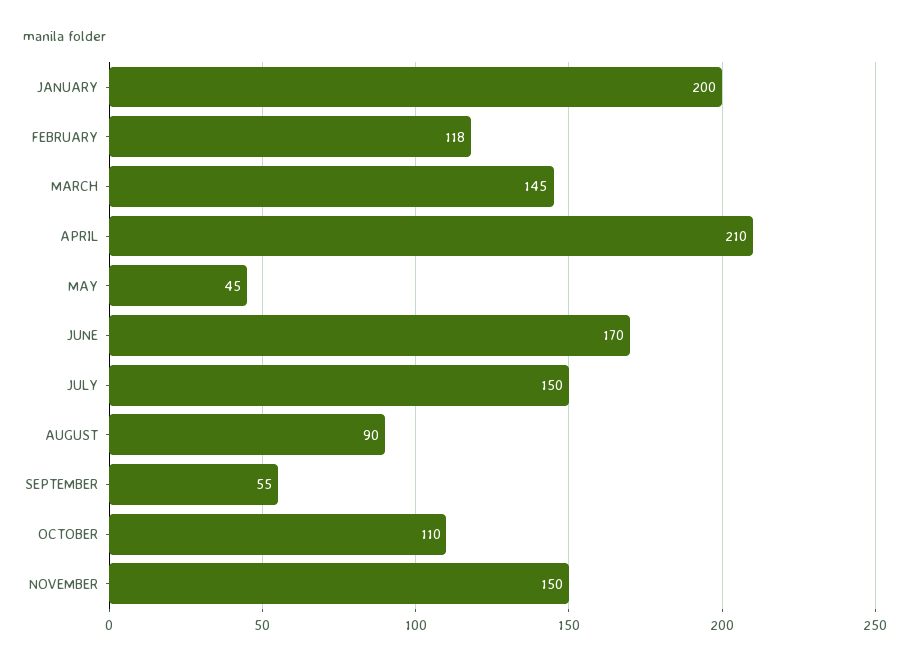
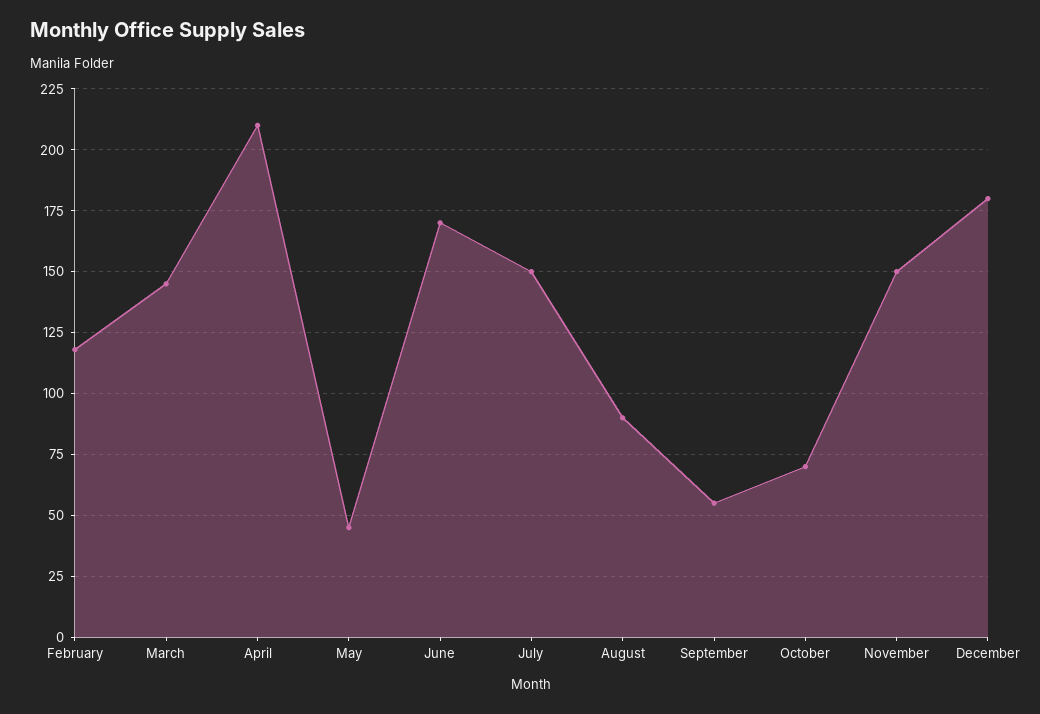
JANUARY: 200 -> none
OCTOBER: 110 -> 70
December: none -> 180

